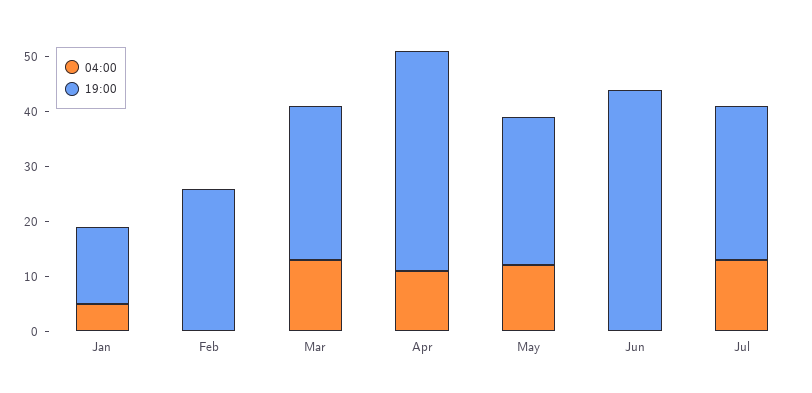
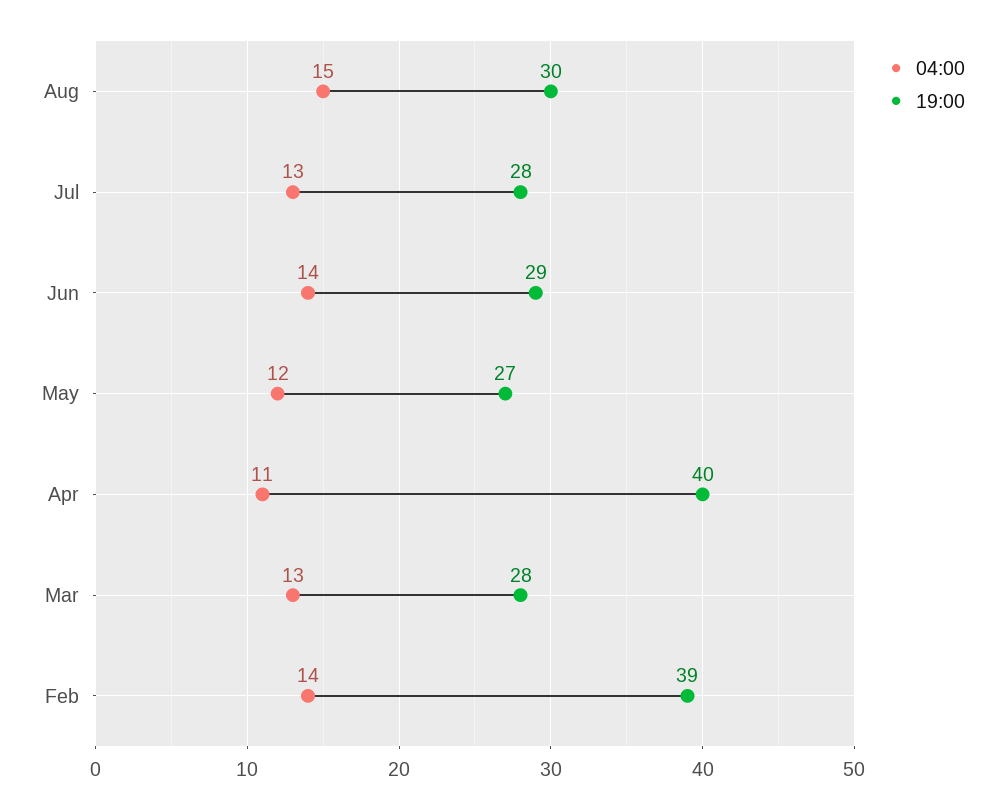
04:00, Jan: 5 -> none
19:00, Jan: 15 -> none
04:00, Feb: 0 -> 14
19:00, Feb: 25 -> 39
04:00, Jun: 0 -> 14
19:00, Jun: 45 -> 29
04:00, Aug: none -> 15
19:00, Aug: none -> 30

